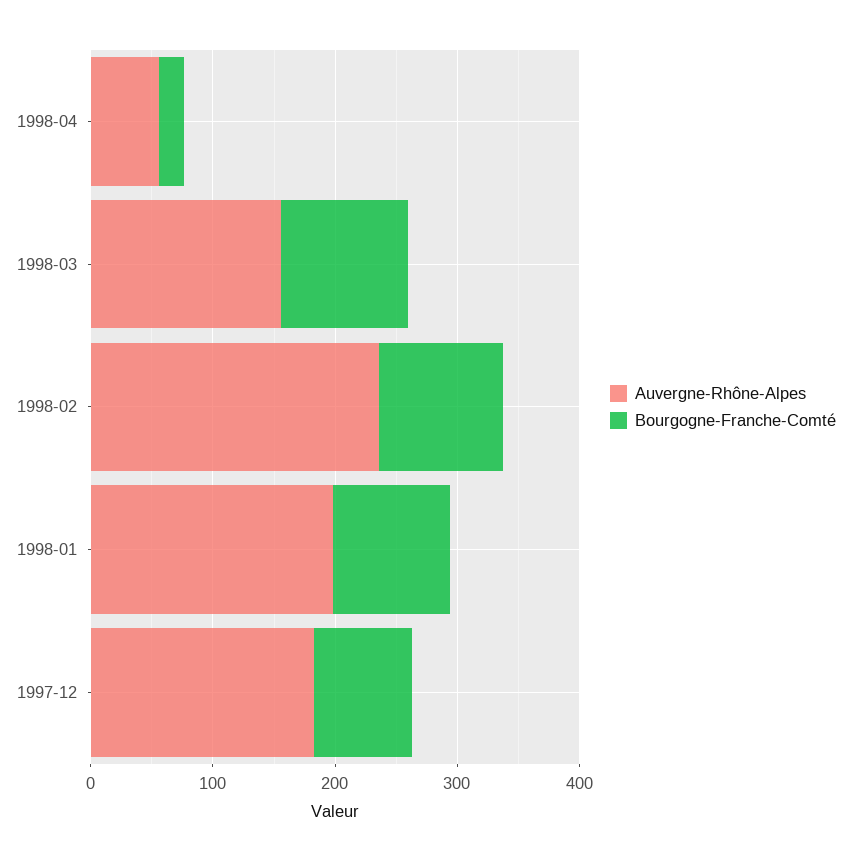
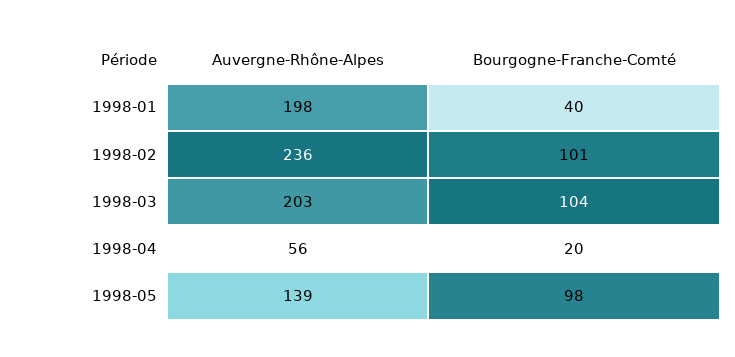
Auvergne-Rhône-Alpes, 1998-03: 160 -> 203
Bourgogne-Franche-Comté, 1998-01: 100 -> 40
Auvergne-Rhône-Alpes, 1997-12: 180 -> none
Bourgogne-Franche-Comté, 1997-12: 80 -> none
Auvergne-Rhône-Alpes, 1998-05: none -> 139
Bourgogne-Franche-Comté, 1998-05: none -> 98

